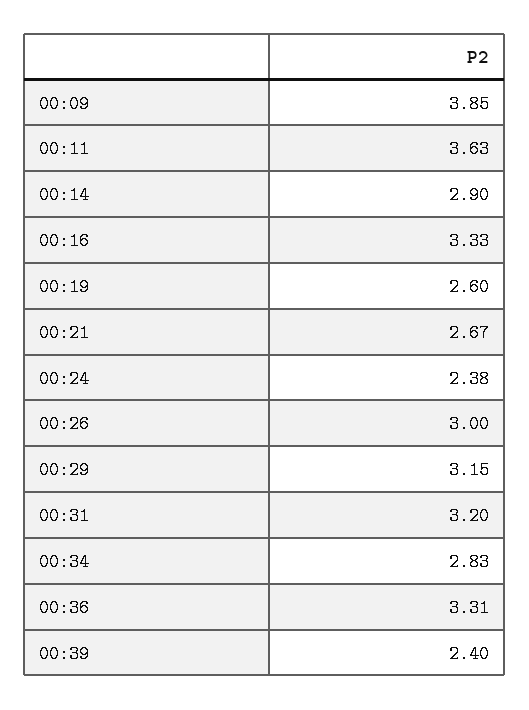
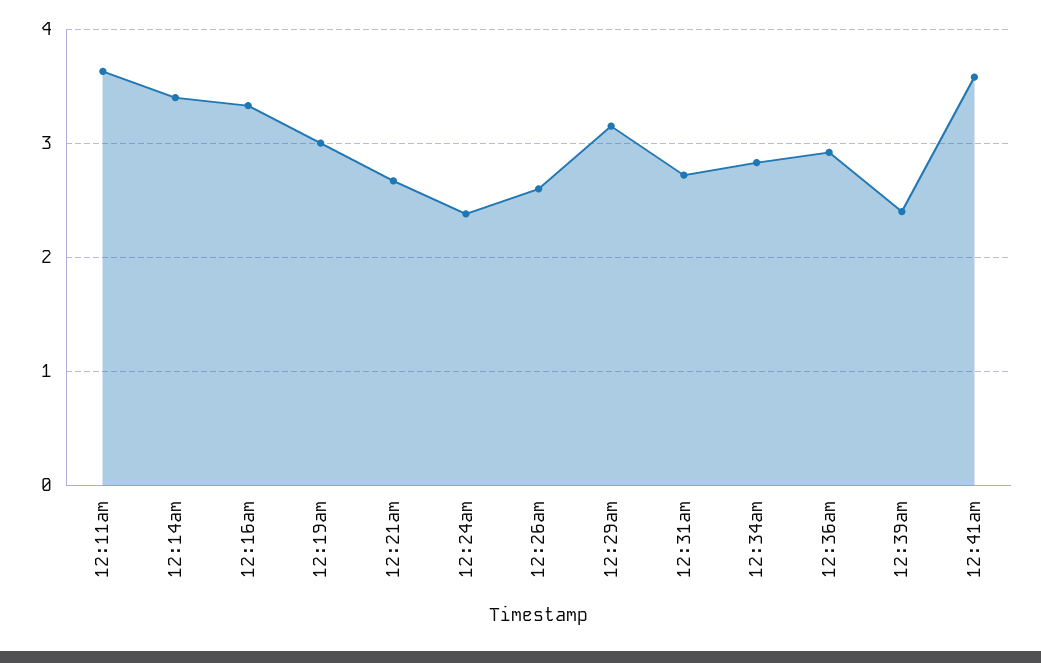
00:09: 3.85 -> none
00:14: 2.9 -> 3.4
00:19: 2.6 -> 3
00:26: 3 -> 2.6
00:31: 3.2 -> 2.7
00:36: 3.31 -> 2.9
12:41am: none -> 3.6

